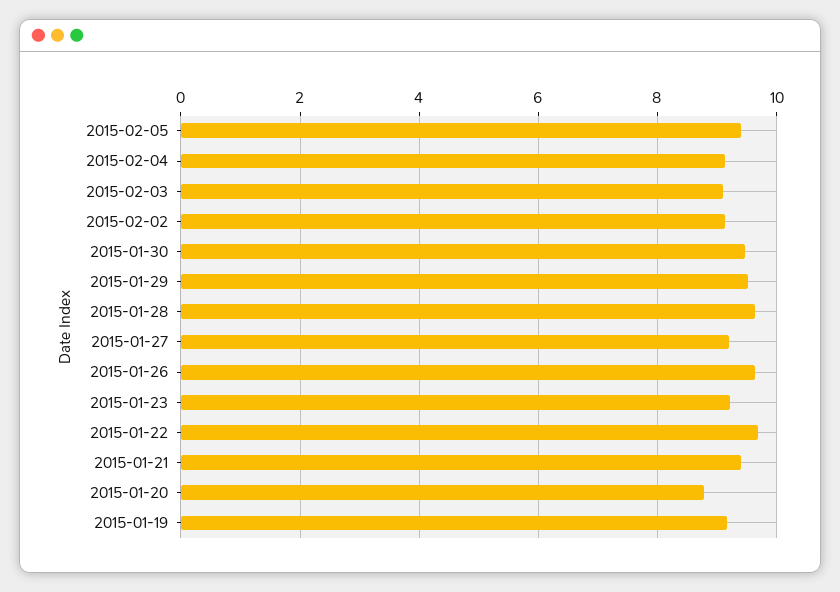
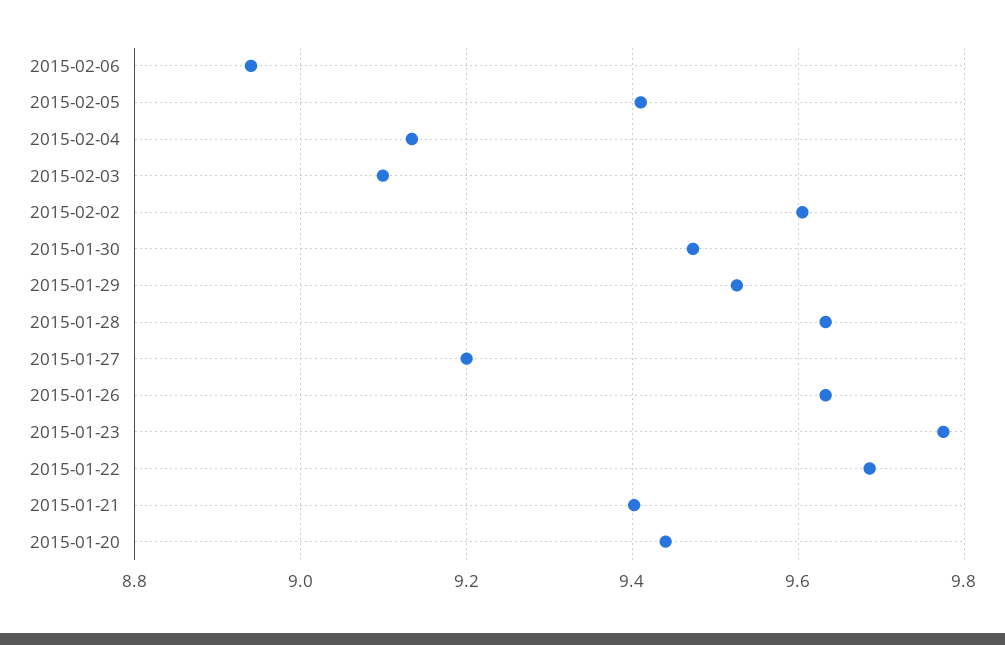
2015-02-02: 9.2 -> 9.6
2015-01-23: 9.2 -> 9.78
2015-01-20: 8.8 -> 9.44
2015-01-19: 9.2 -> none
2015-02-06: none -> 8.94

